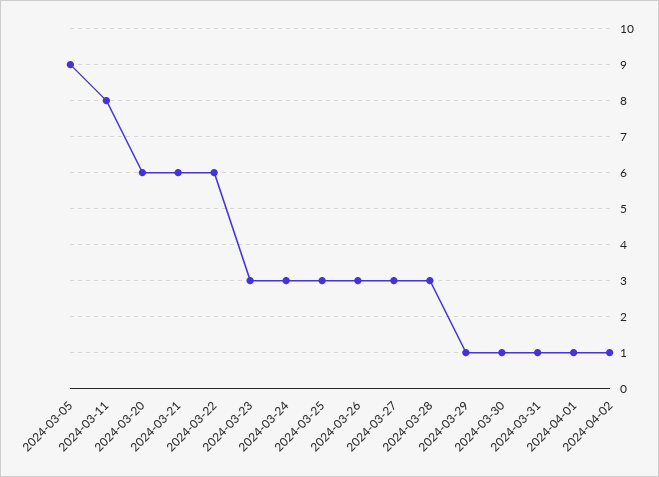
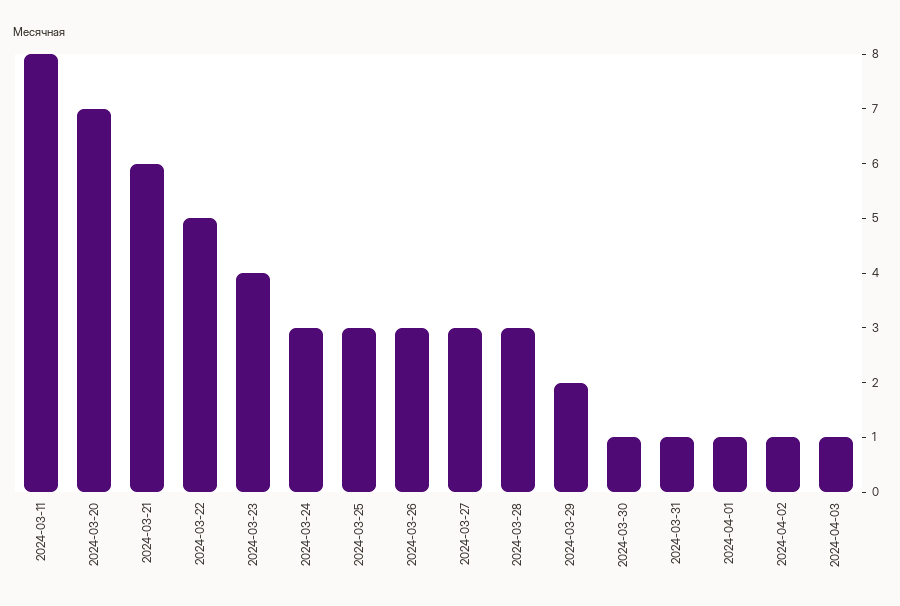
2024-03-05: 9 -> none
2024-03-20: 6 -> 7
2024-03-22: 6 -> 5
2024-03-23: 3 -> 4
2024-03-29: 1 -> 2
2024-04-03: none -> 1

